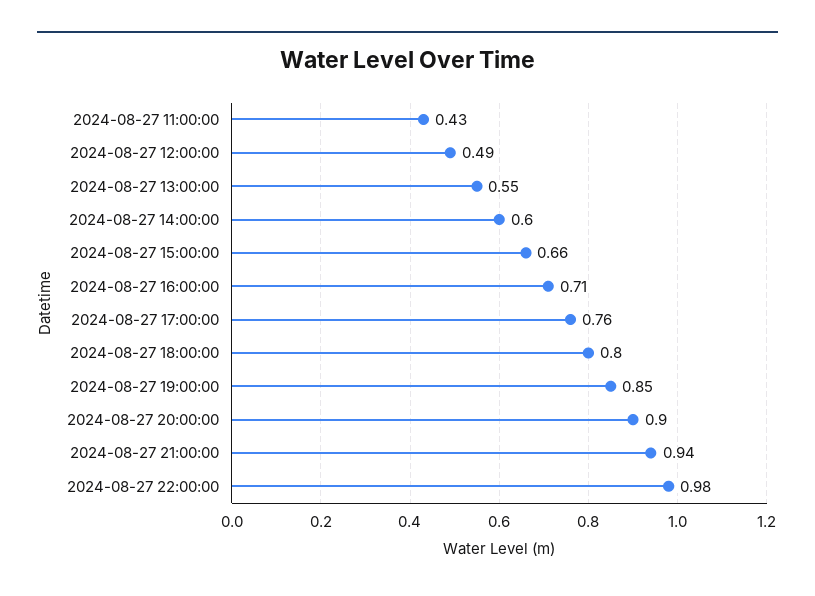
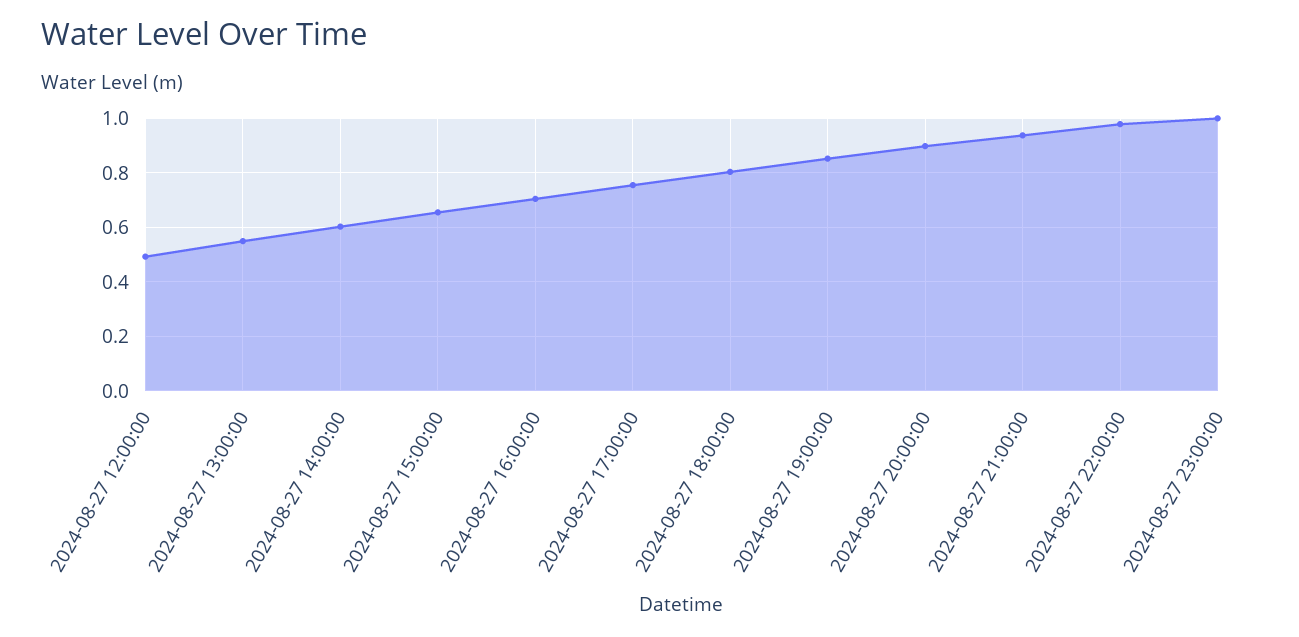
2024-08-27 11:00:00: 0.43 -> none
2024-08-27 23:00:00: none -> 1

